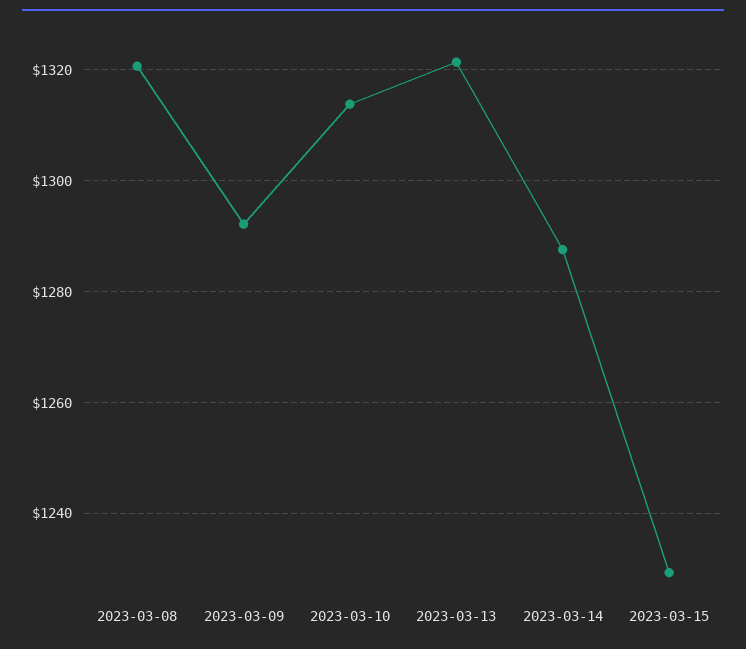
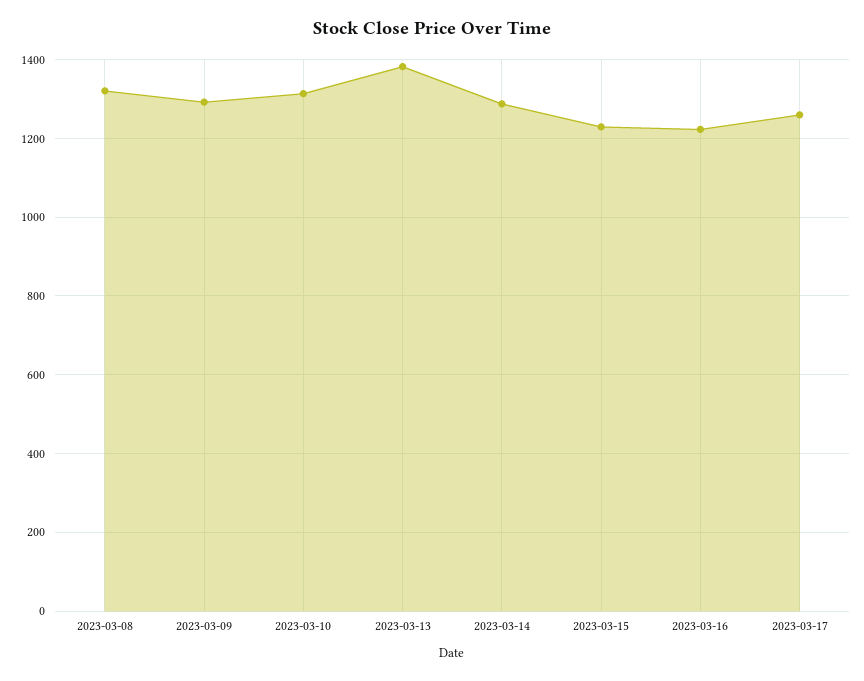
2023-03-13: 1322 -> 1380
2023-03-16: none -> 1220
2023-03-17: none -> 1260

